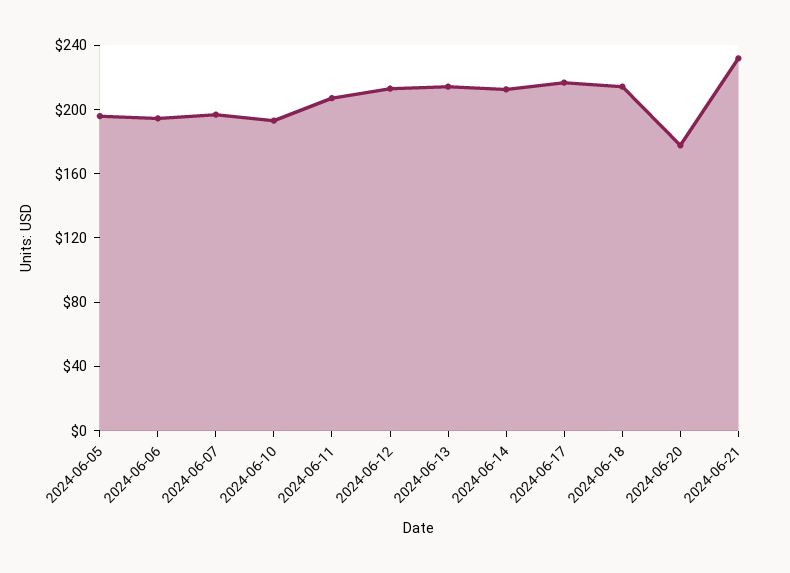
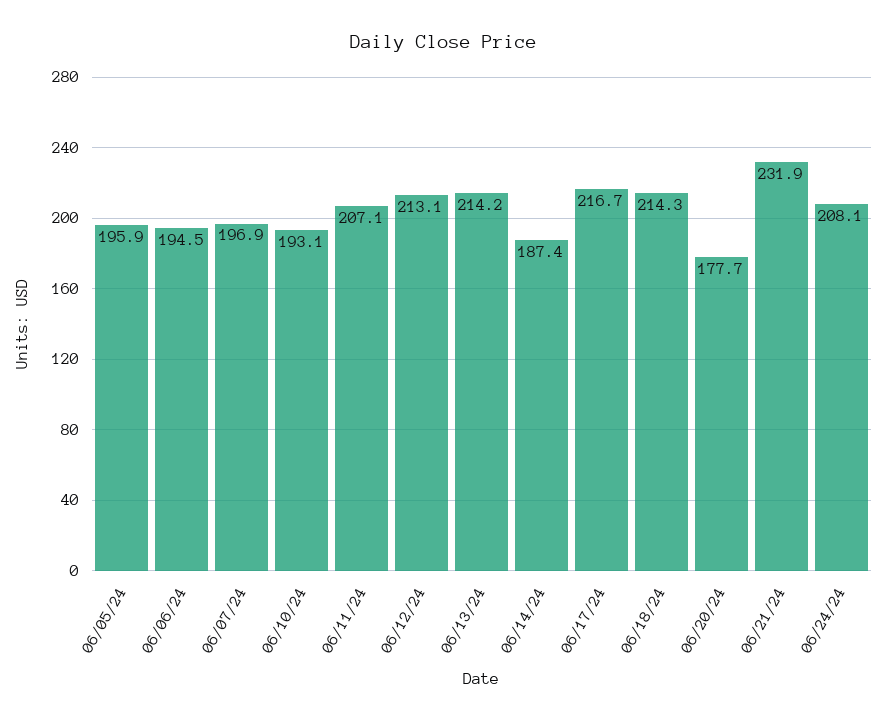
2024-06-14: 210 -> 187.4
06/24/24: none -> 208.1

